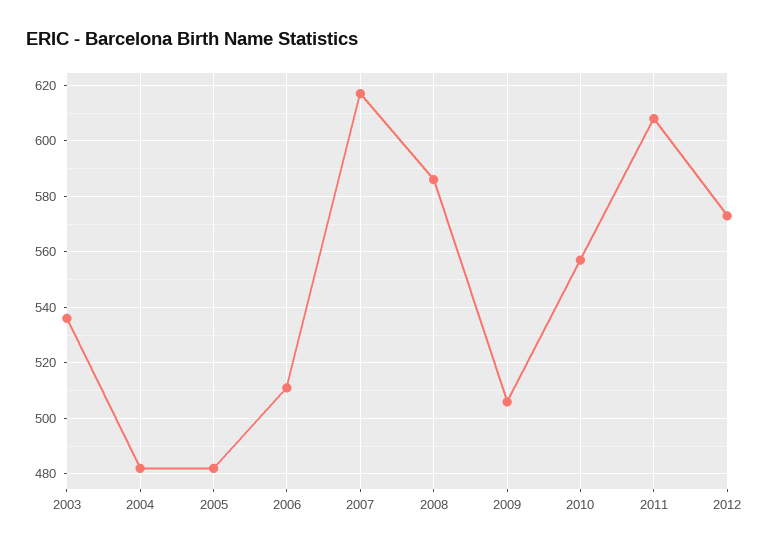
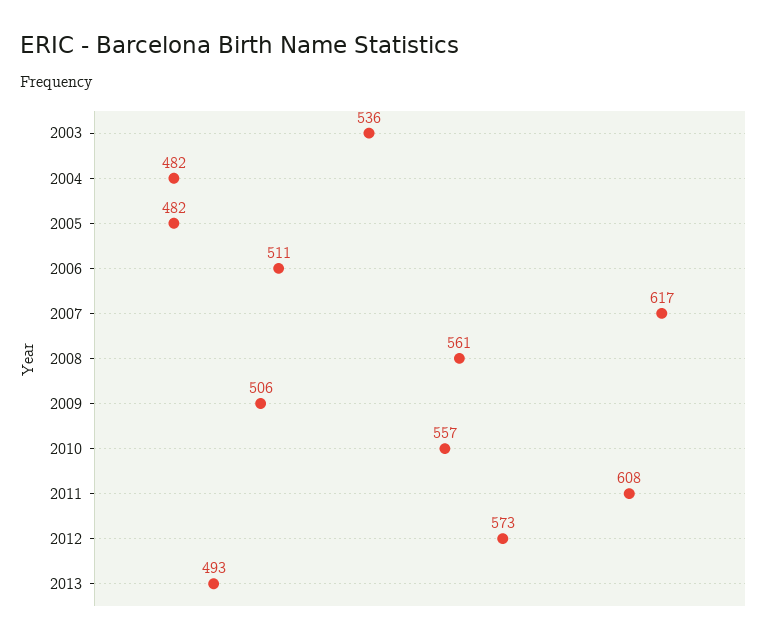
2008: 585 -> 561
2013: none -> 493

